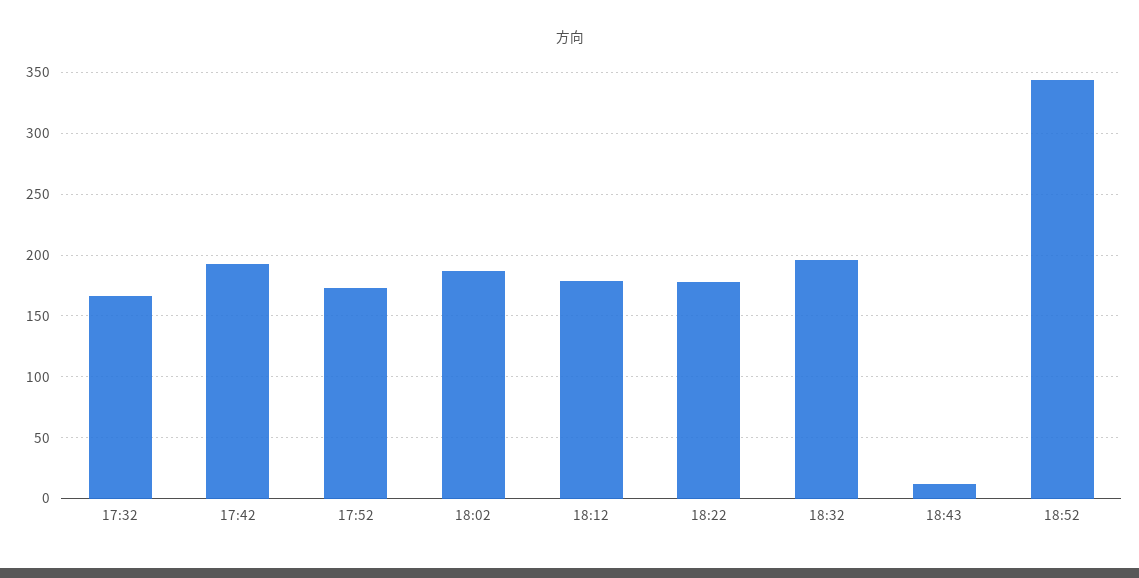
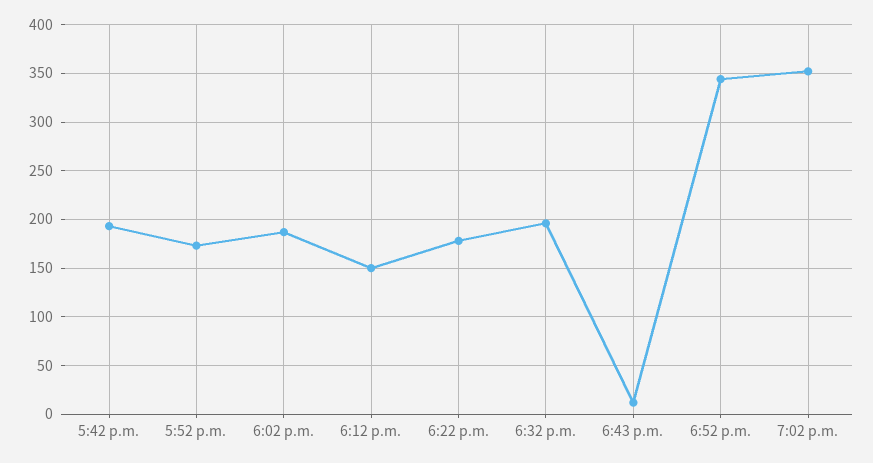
17:32: 165 -> none
18:12: 180 -> 150
7:02 p.m.: none -> 350

